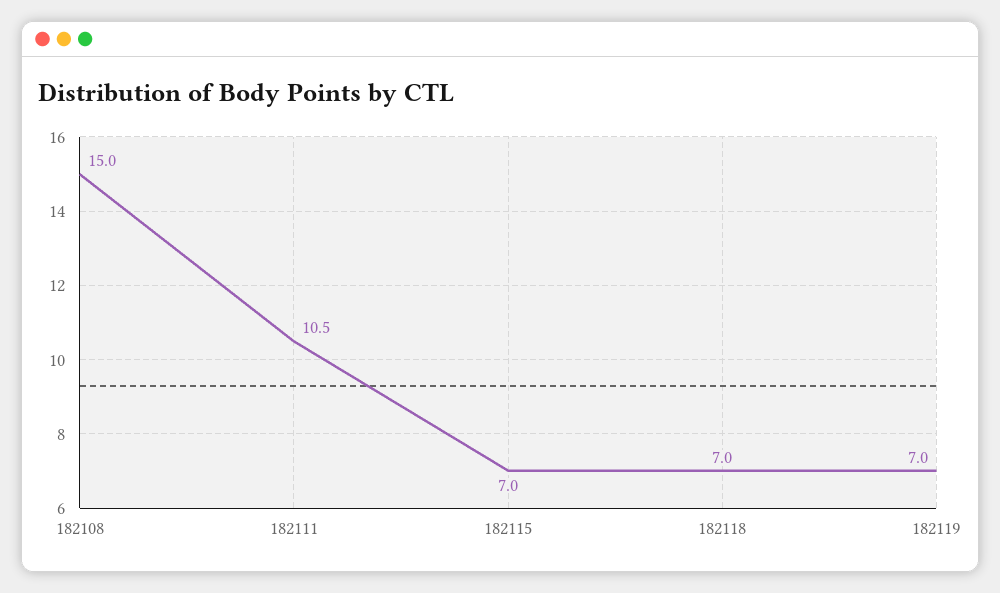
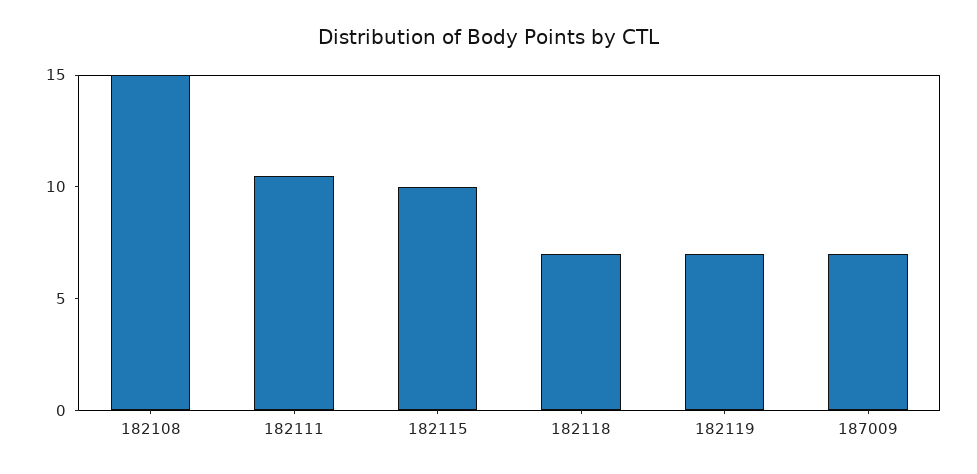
182115: 7 -> 10
187009: none -> 7

